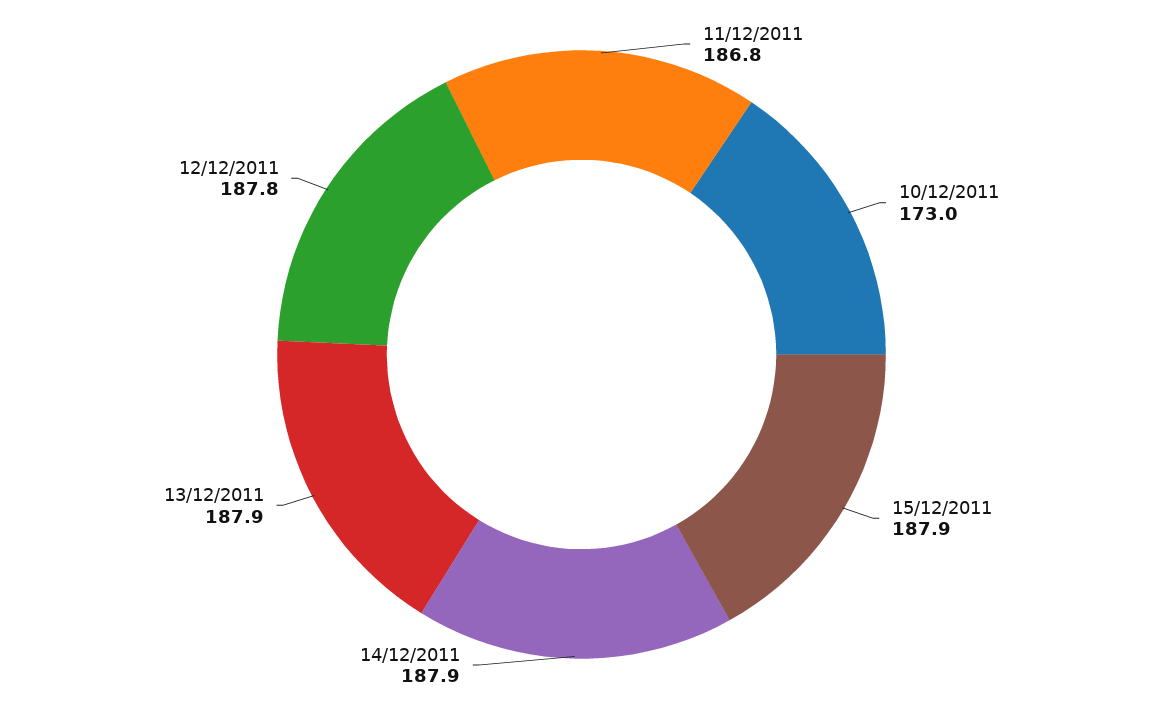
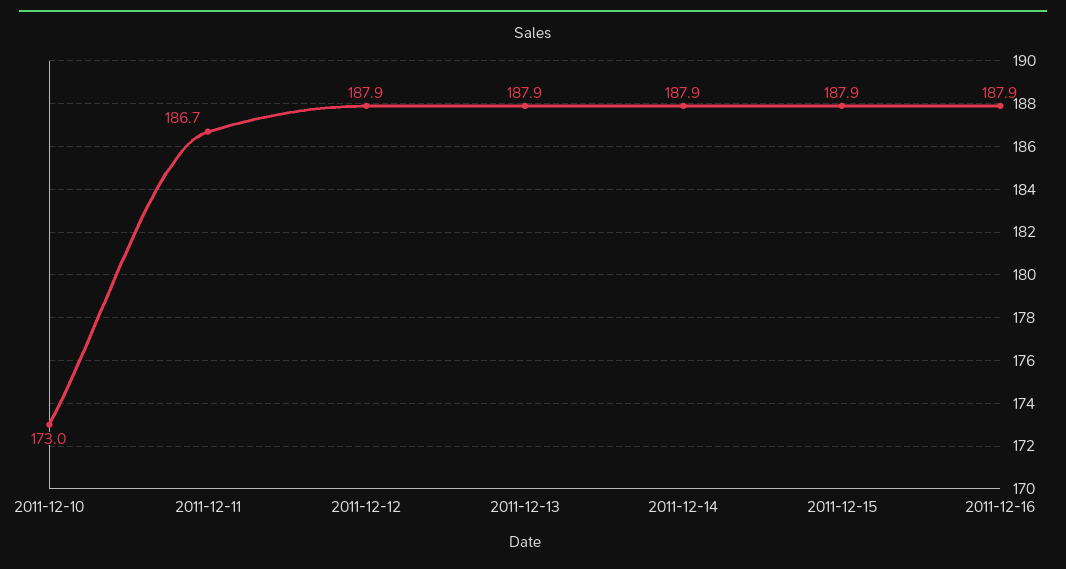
11/12/2011: 186.8 -> 186.7
12/12/2011: 187.8 -> 187.9
2011-12-16: none -> 187.9

